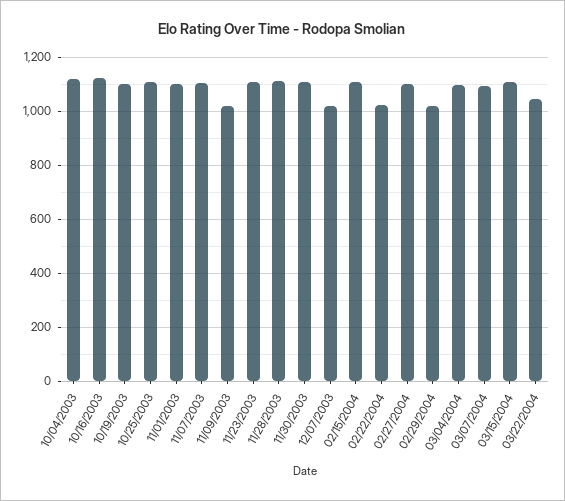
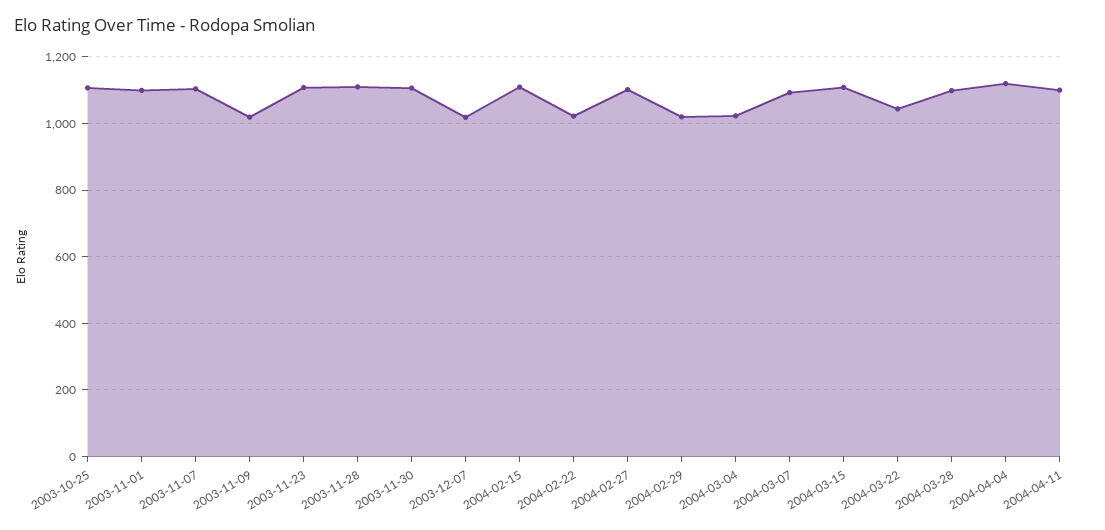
10/04/2003: 1125 -> none
10/16/2003: 1125 -> none
10/19/2003: 1100 -> none
03/04/2004: 1100 -> 1020
2004-03-28: none -> 1100
2004-04-04: none -> 1120
2004-04-11: none -> 1100

